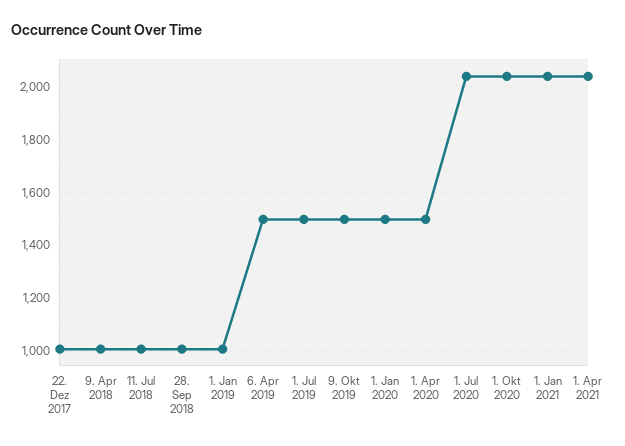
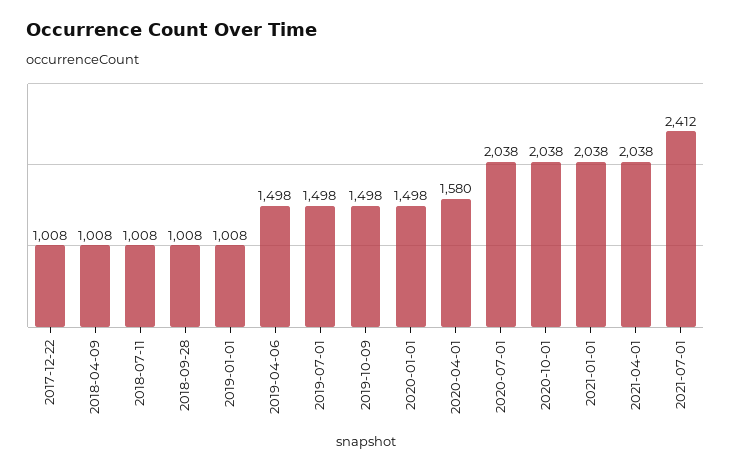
1. Apr 2020: 1500 -> 1580
2021-07-01: none -> 2412

